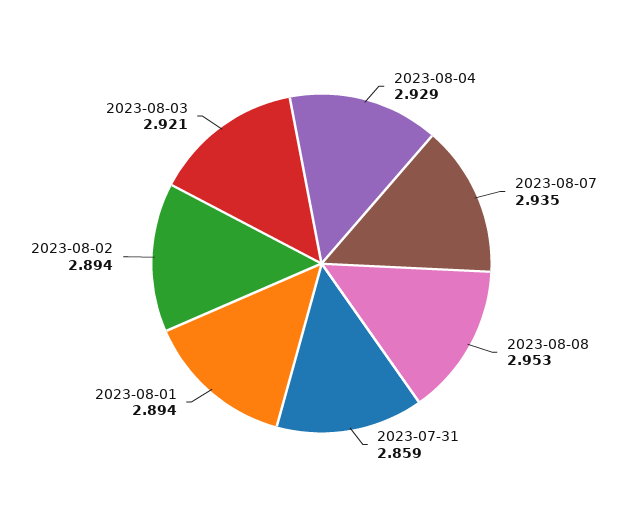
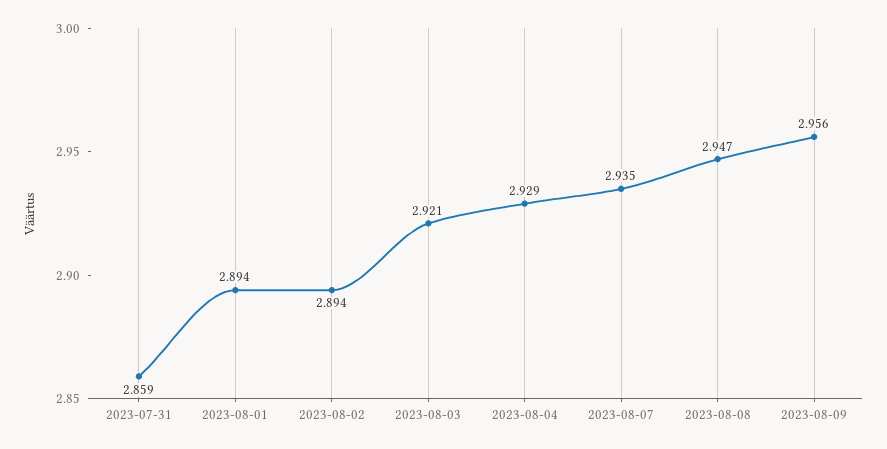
2023-08-08: 2.953 -> 2.947
2023-08-09: none -> 2.956

